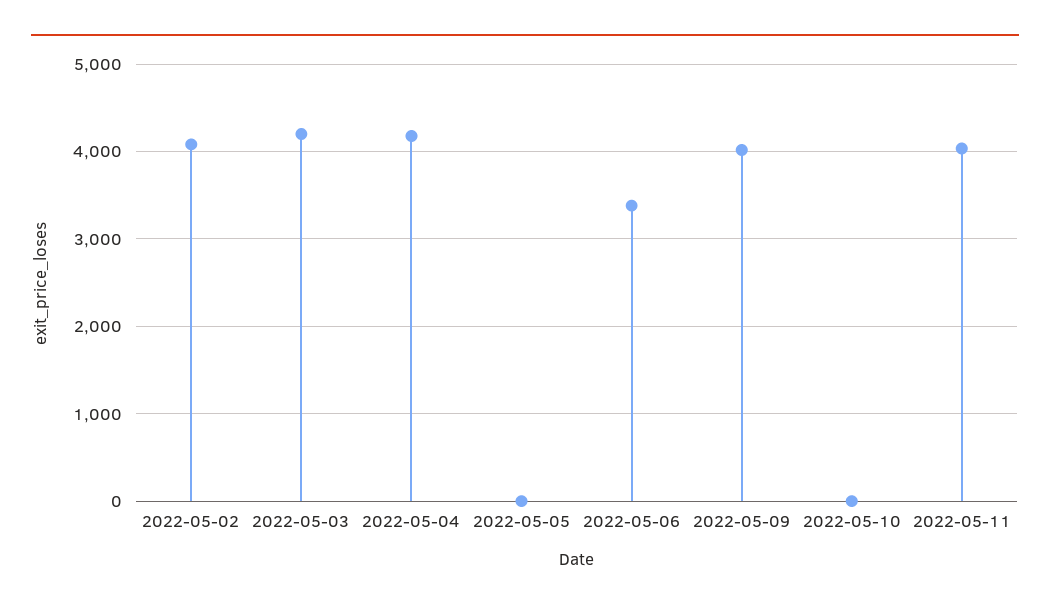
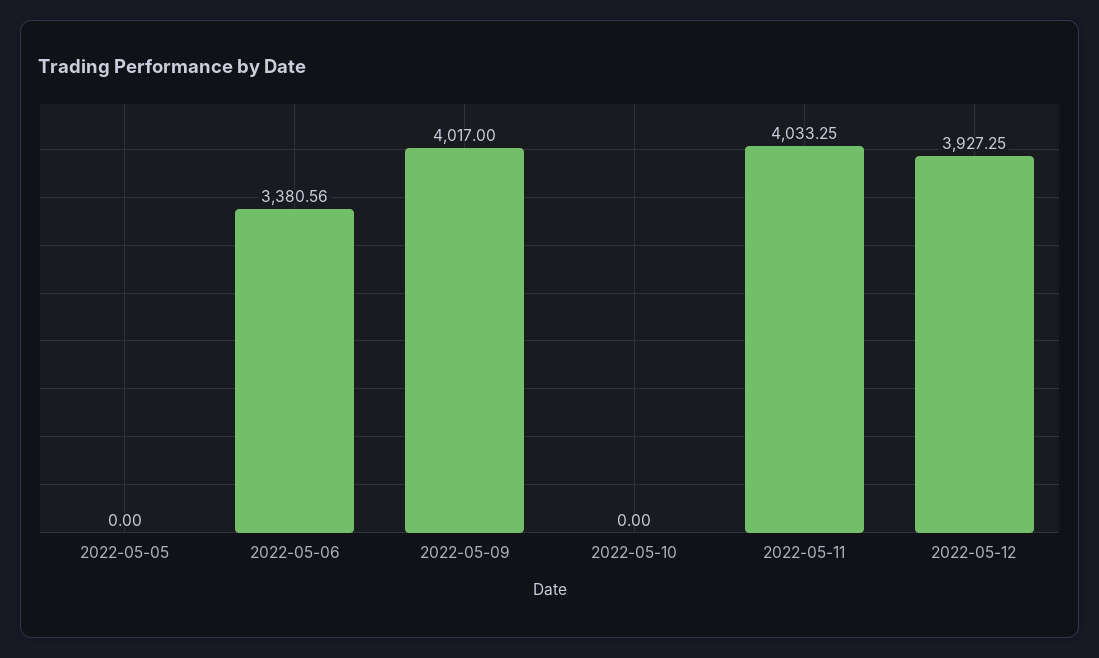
2022-05-02: 4100 -> none
2022-05-03: 4200 -> none
2022-05-04: 4200 -> none
2022-05-12: none -> 3927.25

